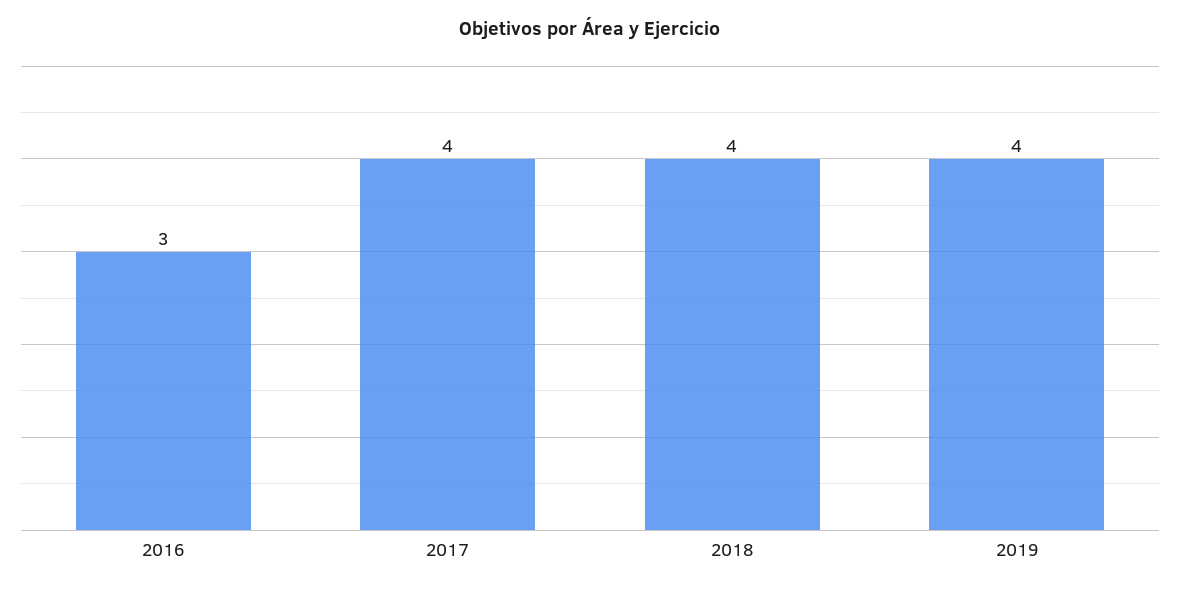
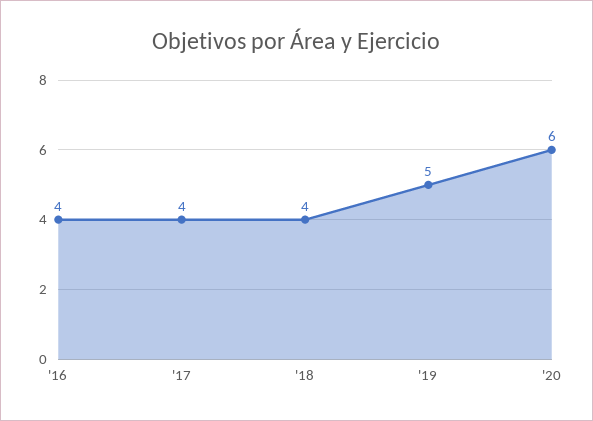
2016: 3 -> 4
2019: 4 -> 5
'20: none -> 6

